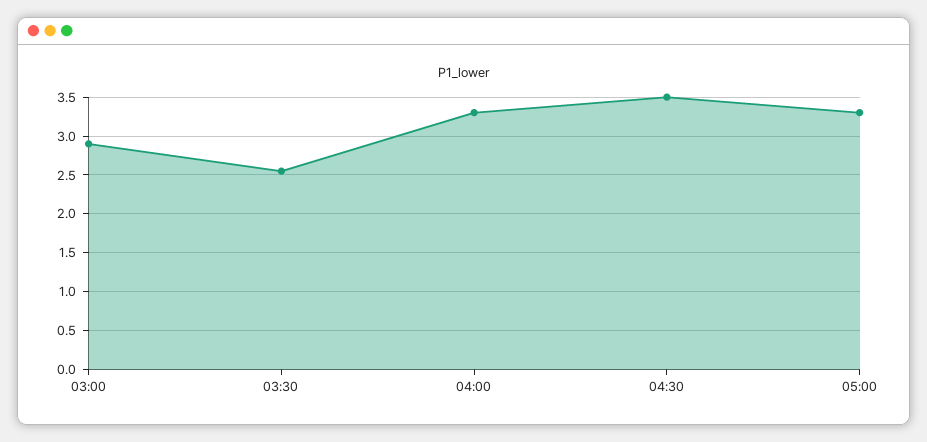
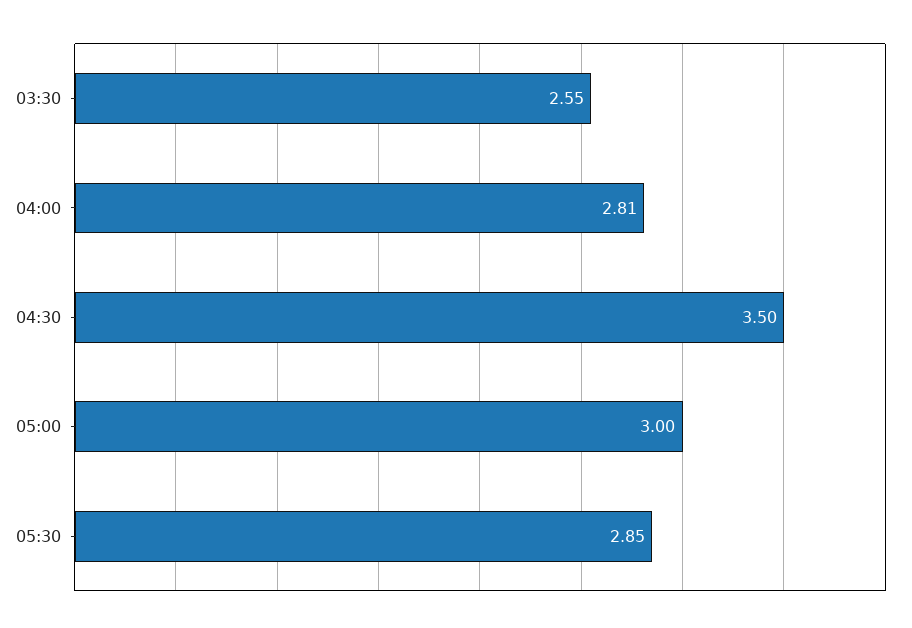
03:00: 2.9 -> none
04:00: 3.3 -> 2.81
05:00: 3.3 -> 3
05:30: none -> 2.85

